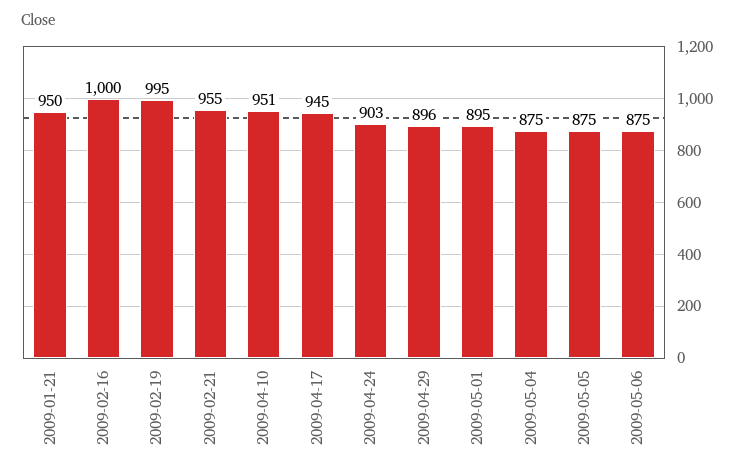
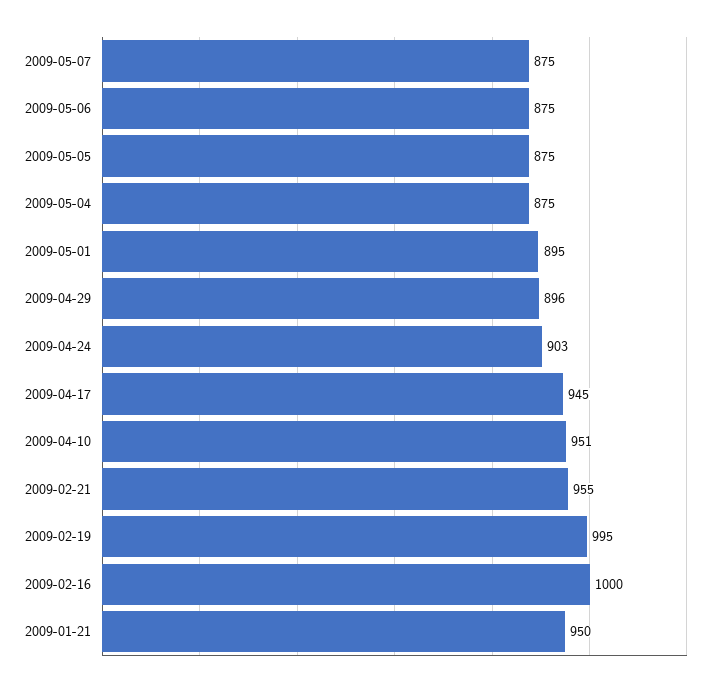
2009-05-07: none -> 875

